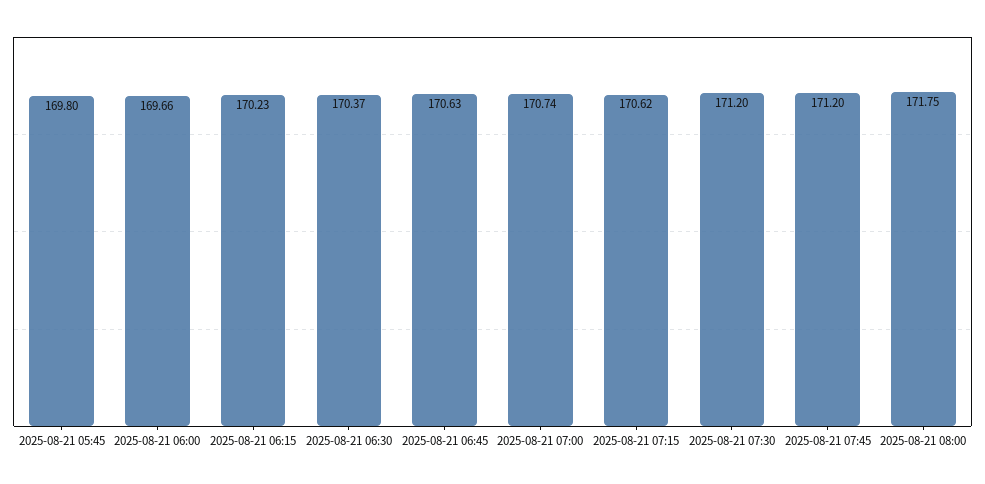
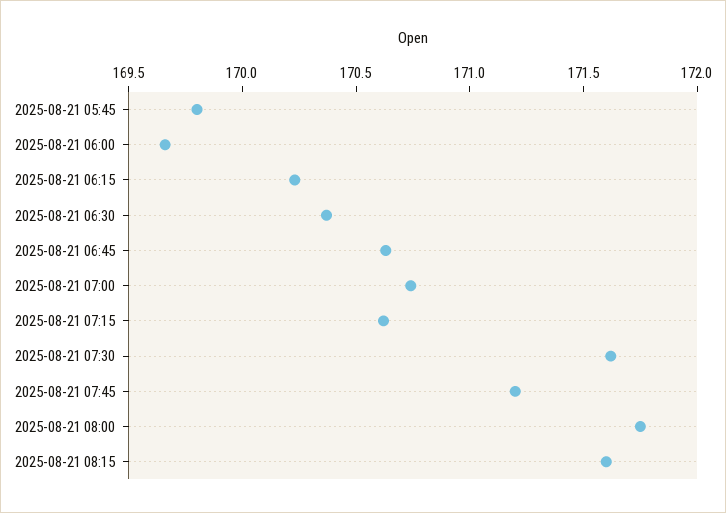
2025-08-21 07:30: 171.2 -> 171.6
2025-08-21 08:15: none -> 171.6

